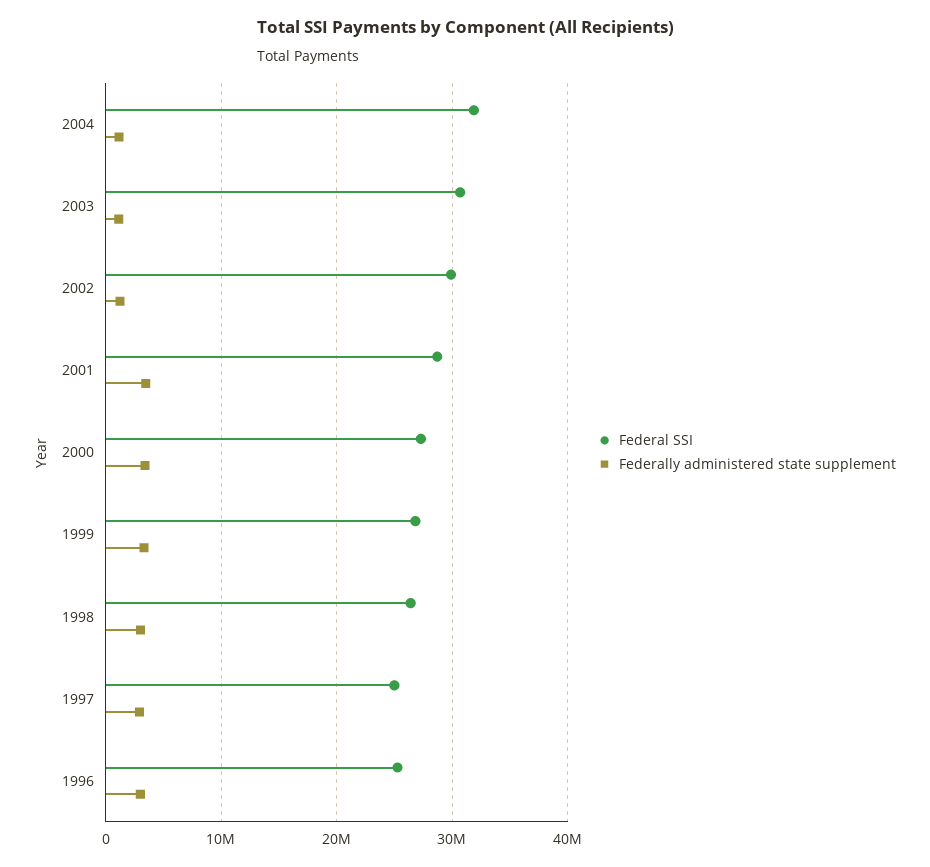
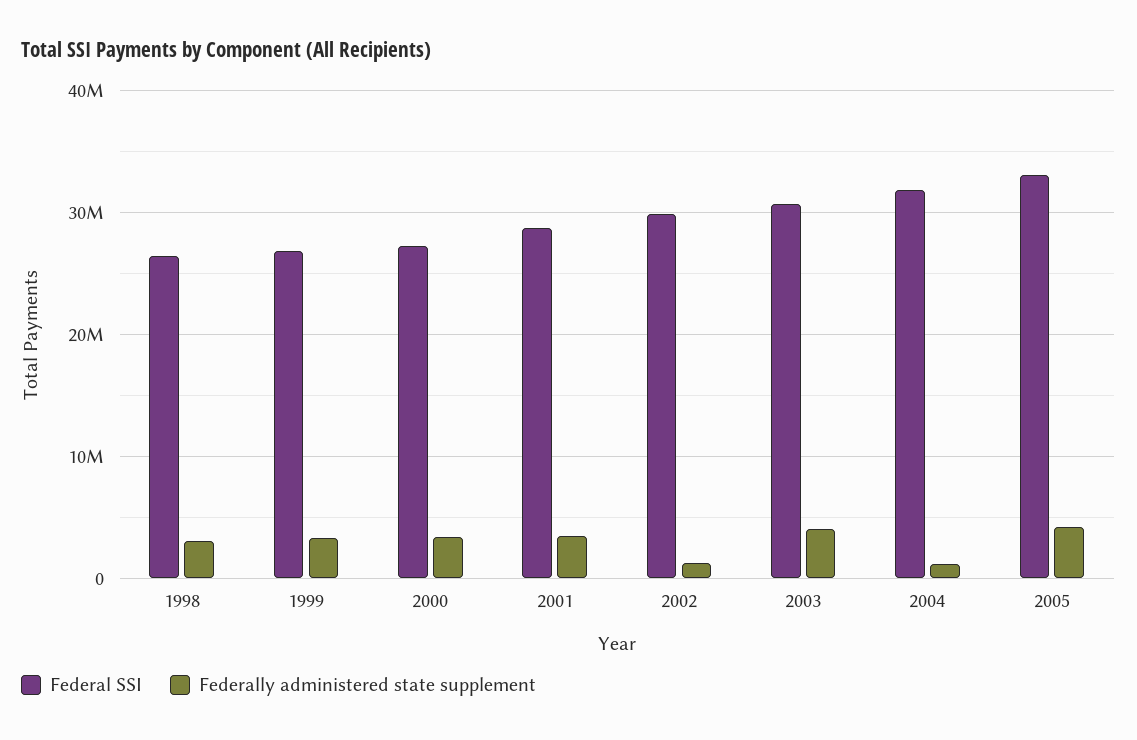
Federally administered state supplement, 2003: 1000000 -> 4000000
Federal SSI, 1997: 25000000 -> none
Federally administered state supplement, 1997: 3000000 -> none
Federal SSI, 1996: 25000000 -> none
Federally administered state supplement, 1996: 3000000 -> none
Federal SSI, 2005: none -> 33000000
Federally administered state supplement, 2005: none -> 4000000

